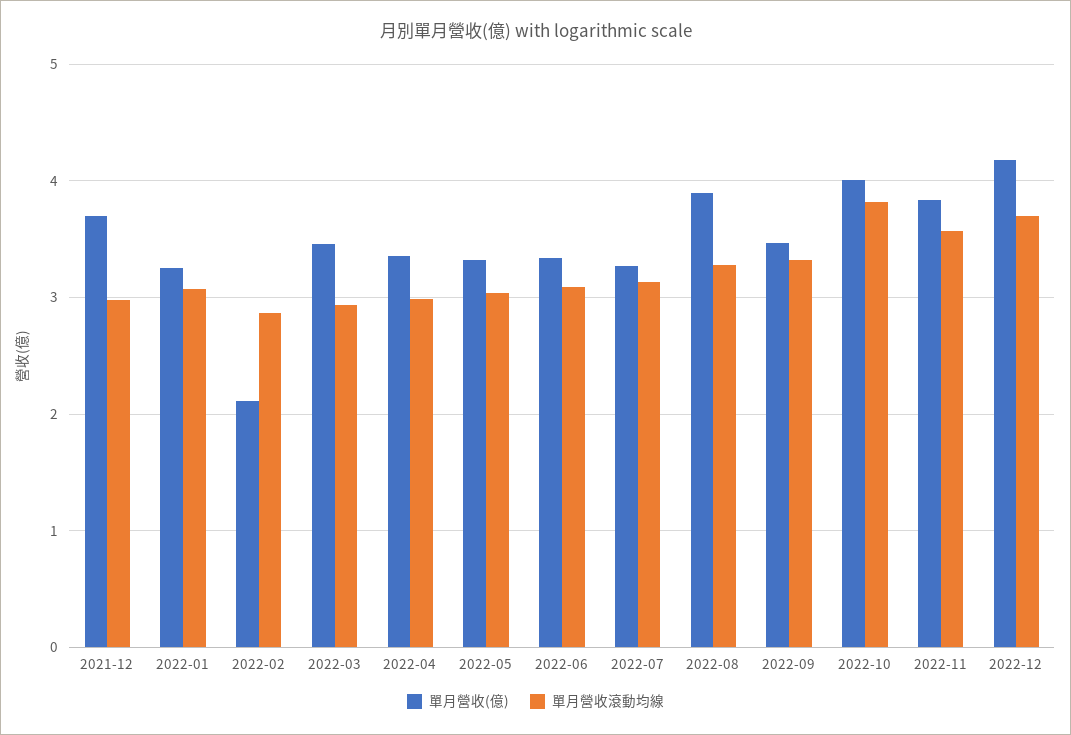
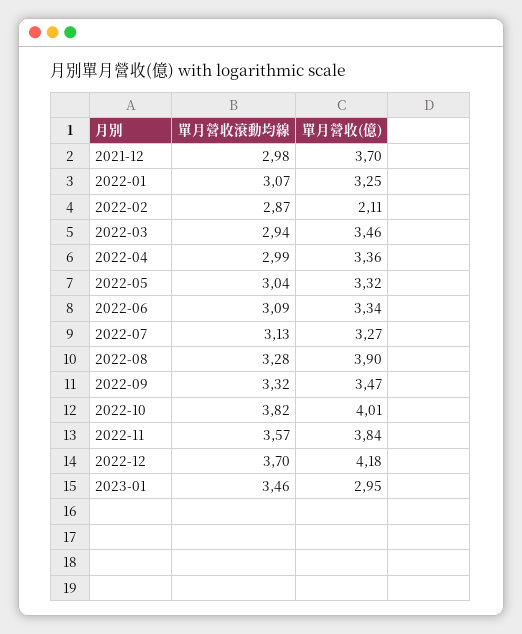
單月營收滾動均線, 2023-01: none -> 3.46
單月營收(億), 2023-01: none -> 2.95

